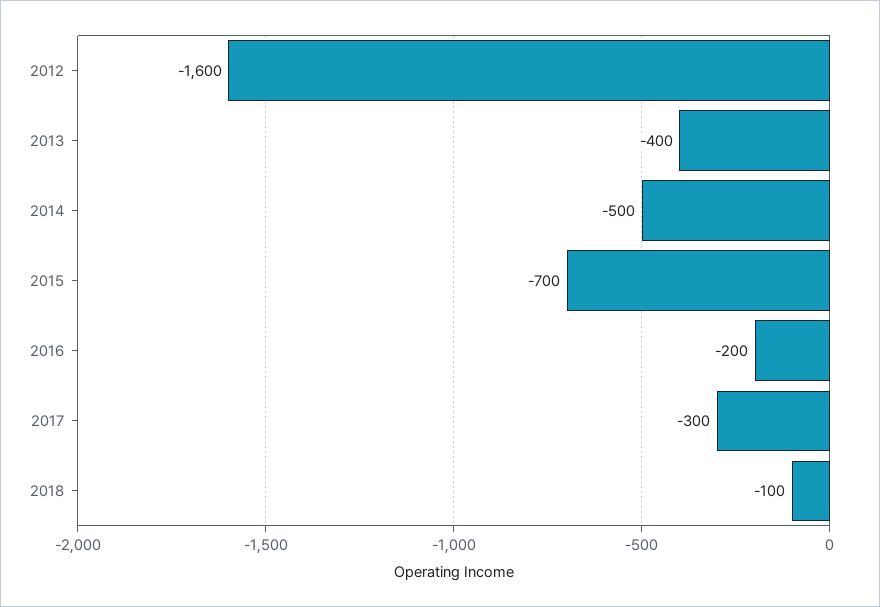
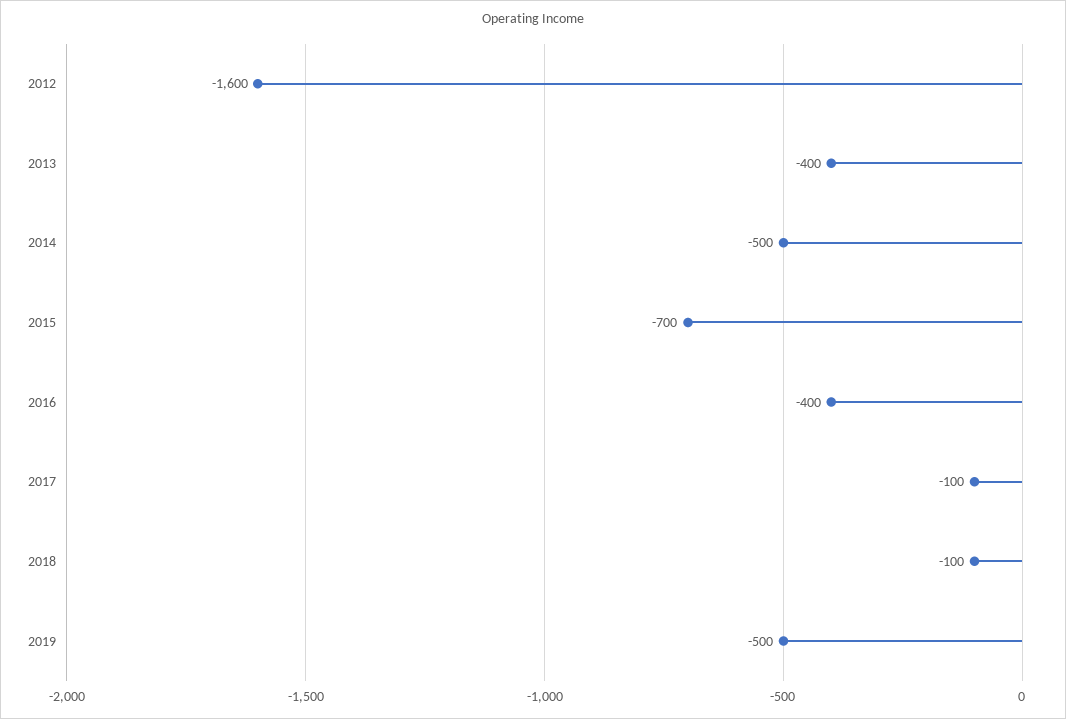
2016: -200 -> -400
2017: -300 -> -100
2019: none -> -500

